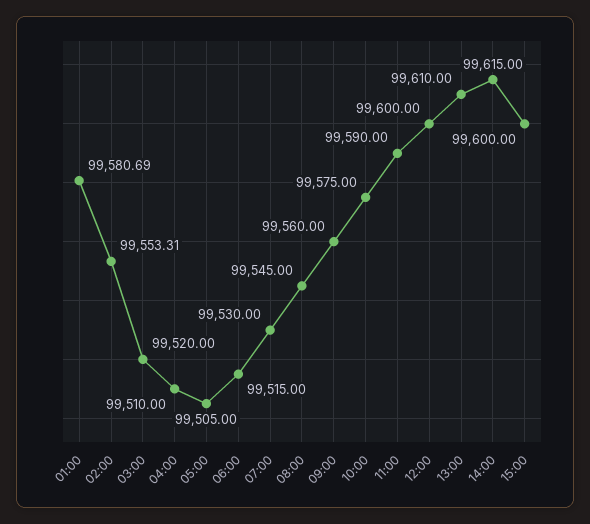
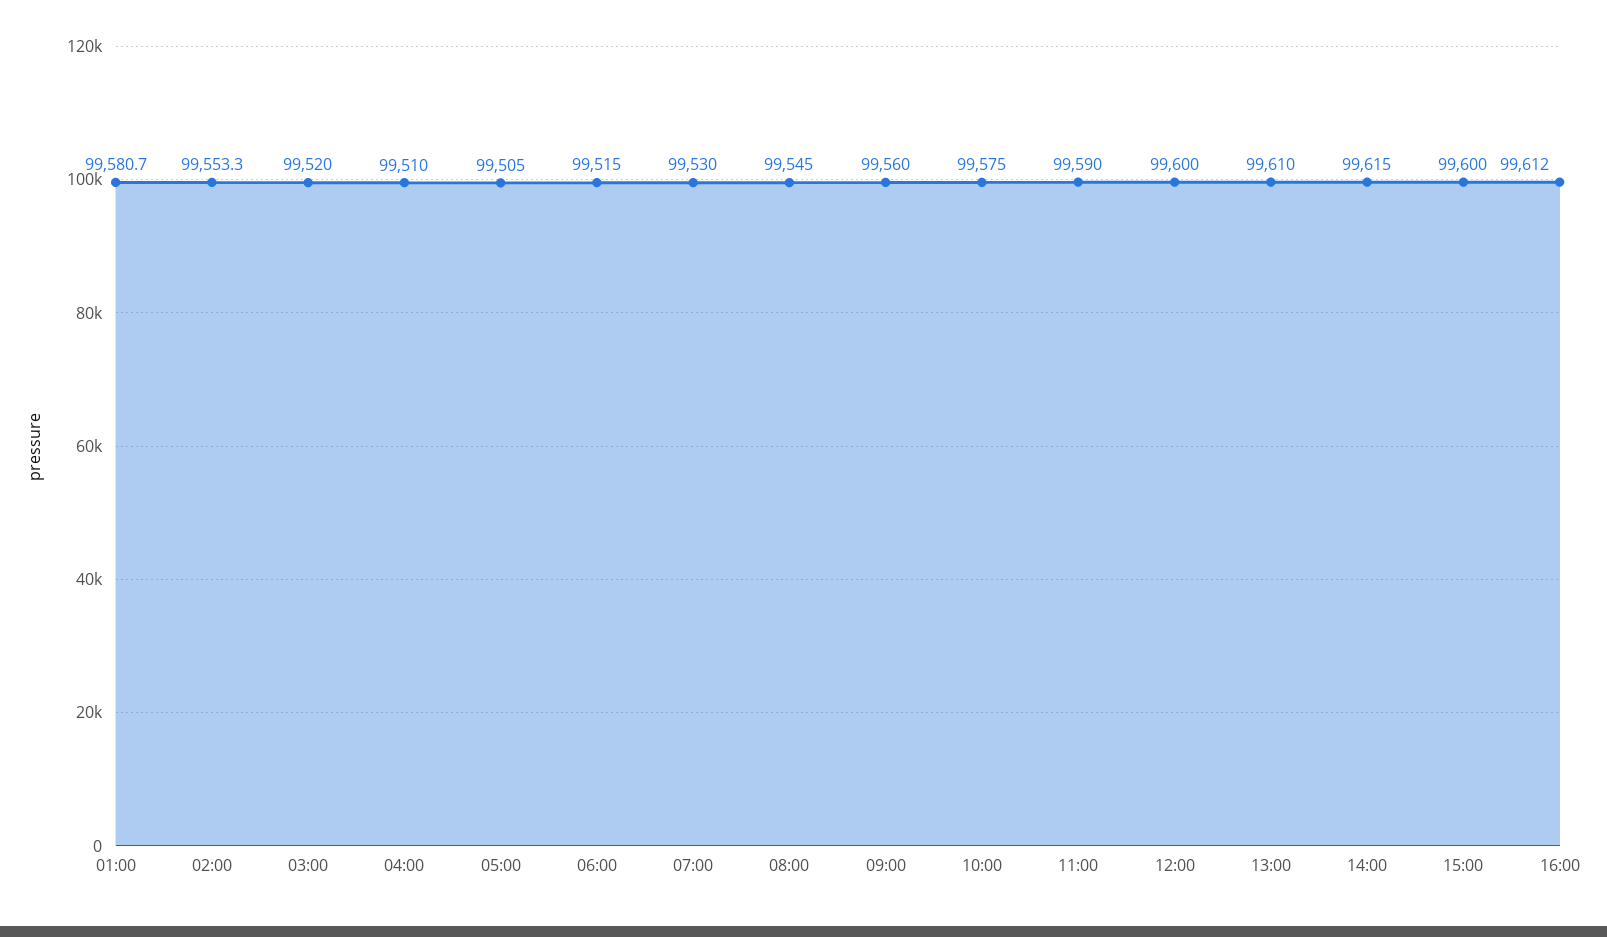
16:00: none -> 99612

